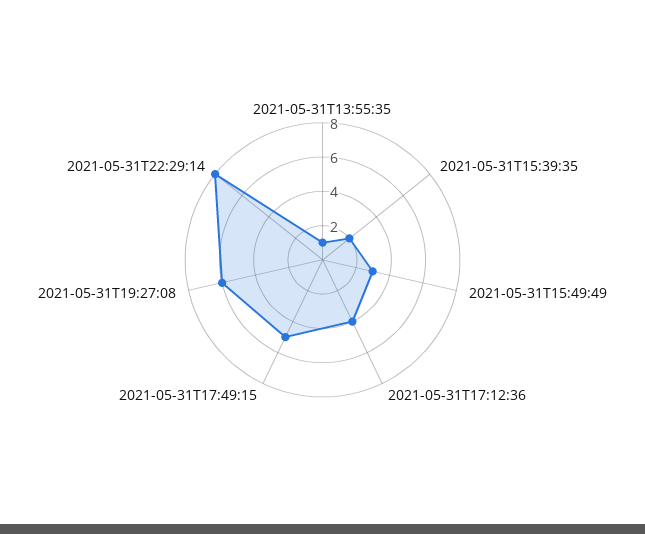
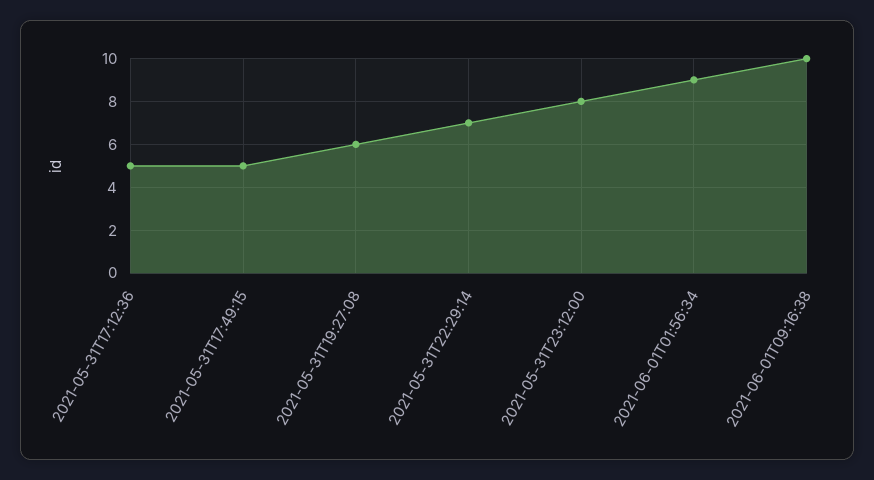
2021-05-31T13:55:35: 1 -> none
2021-05-31T15:39:35: 2 -> none
2021-05-31T15:49:49: 3 -> none
2021-05-31T17:12:36: 4 -> 5
2021-05-31T22:29:14: 8 -> 7
2021-05-31T23:12:00: none -> 8
2021-06-01T01:56:34: none -> 9
2021-06-01T09:16:38: none -> 10

